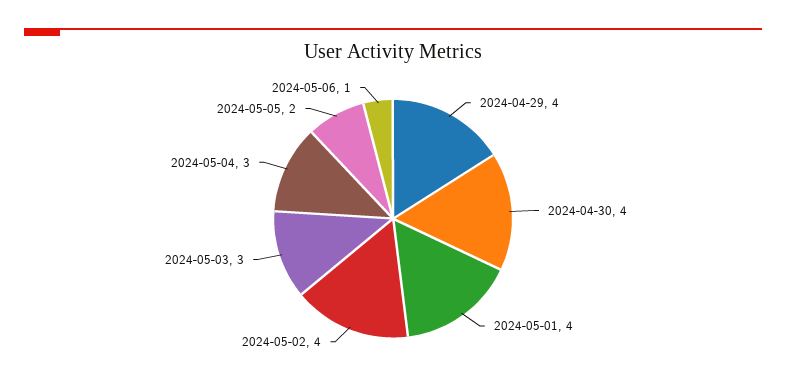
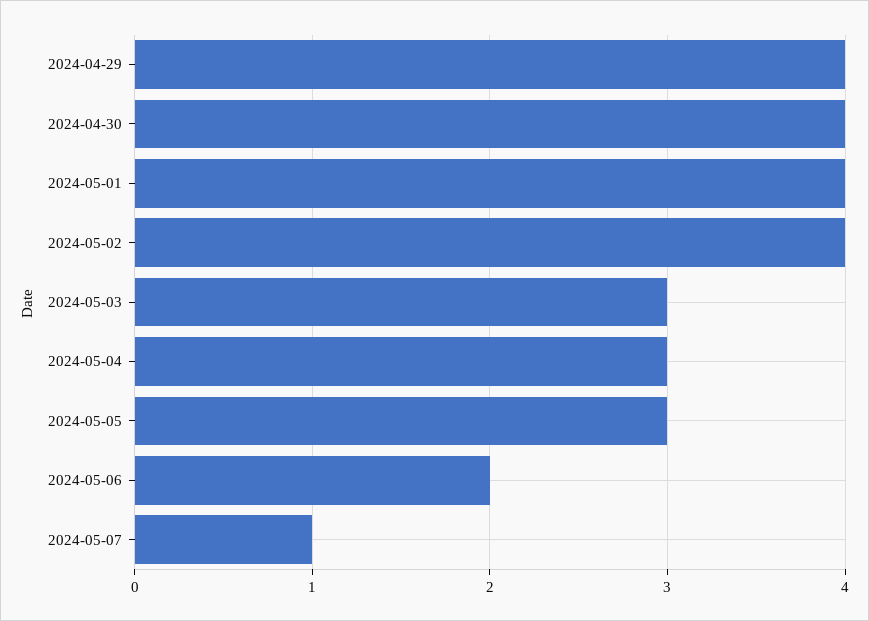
2024-05-05: 2 -> 3
2024-05-06: 1 -> 2
2024-05-07: none -> 1

